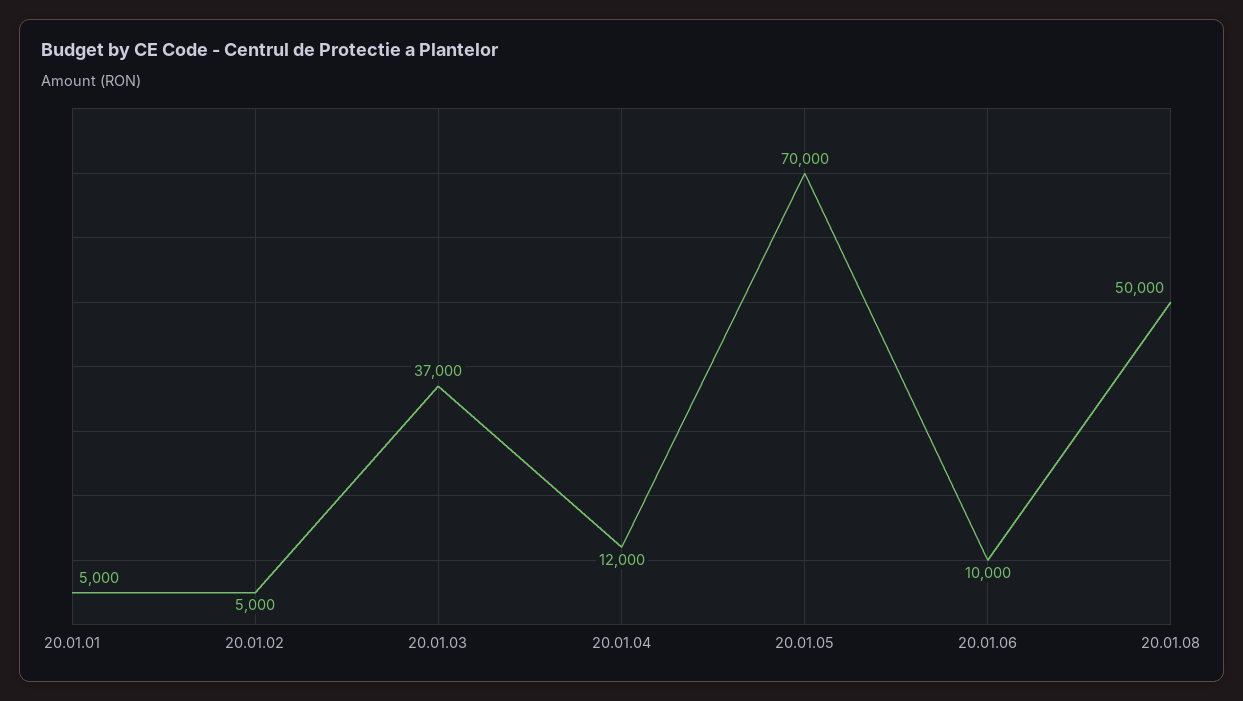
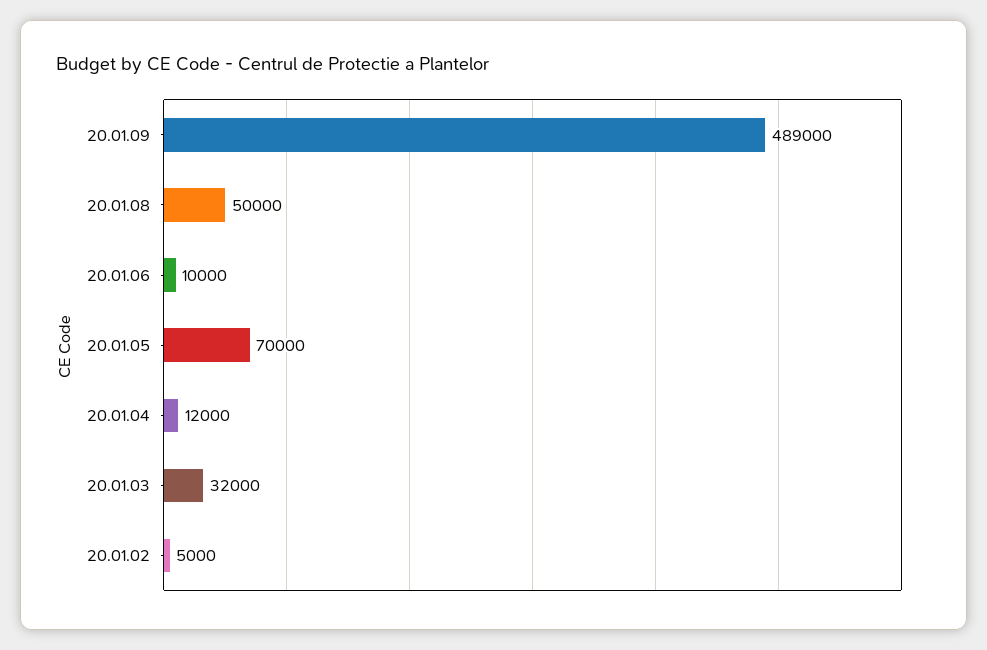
20.01.01: 5000 -> none
20.01.03: 37000 -> 32000
20.01.09: none -> 489000

